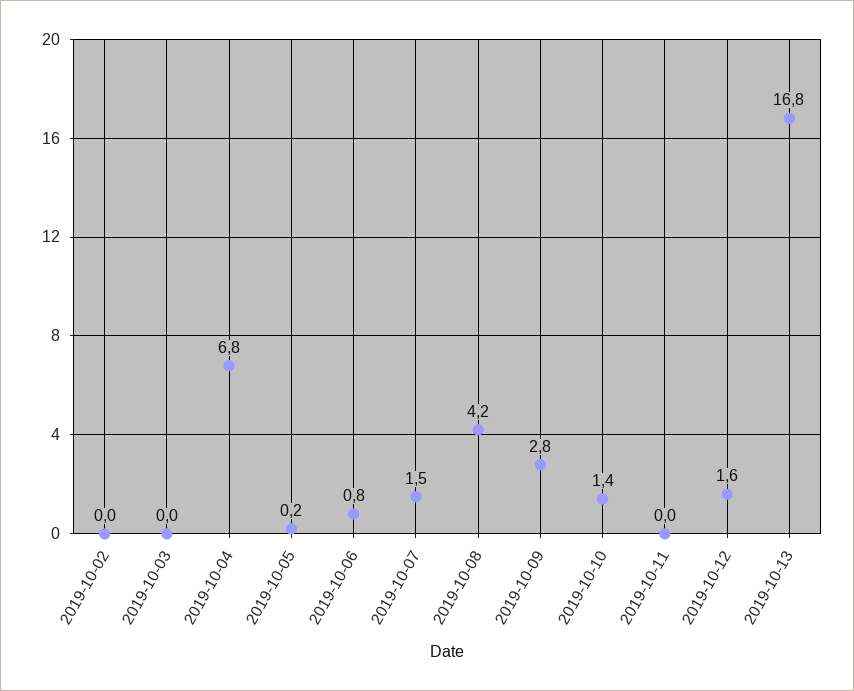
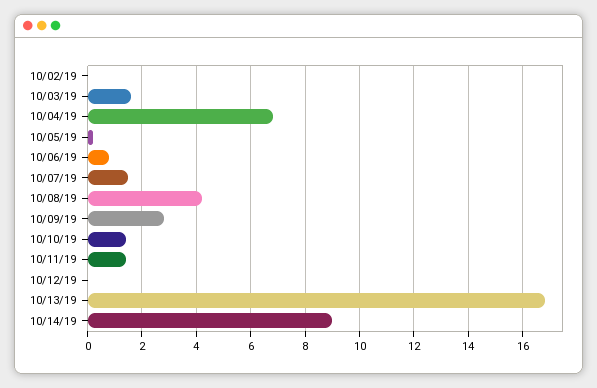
2019-10-03: 0 -> 1.5
2019-10-11: 0 -> 1.5
2019-10-12: 1.6 -> 0
10/14/19: none -> 9

